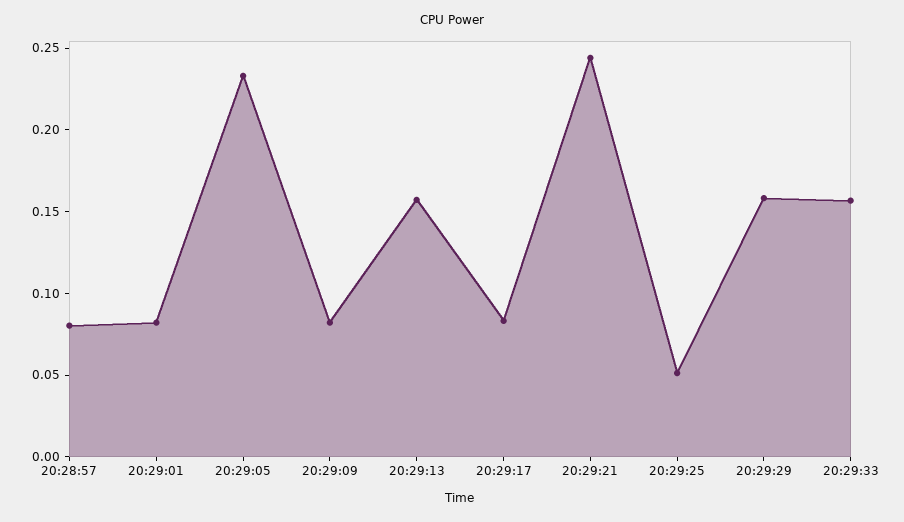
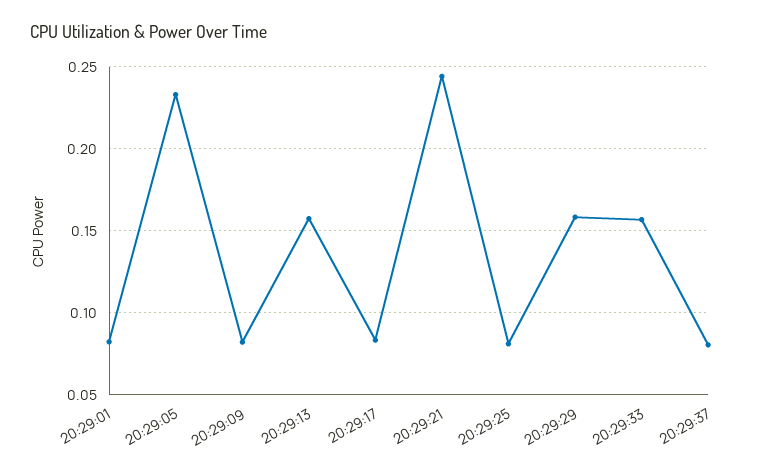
20:28:57: 0.08 -> none
20:29:25: 0.05 -> 0.08
20:29:37: none -> 0.08

